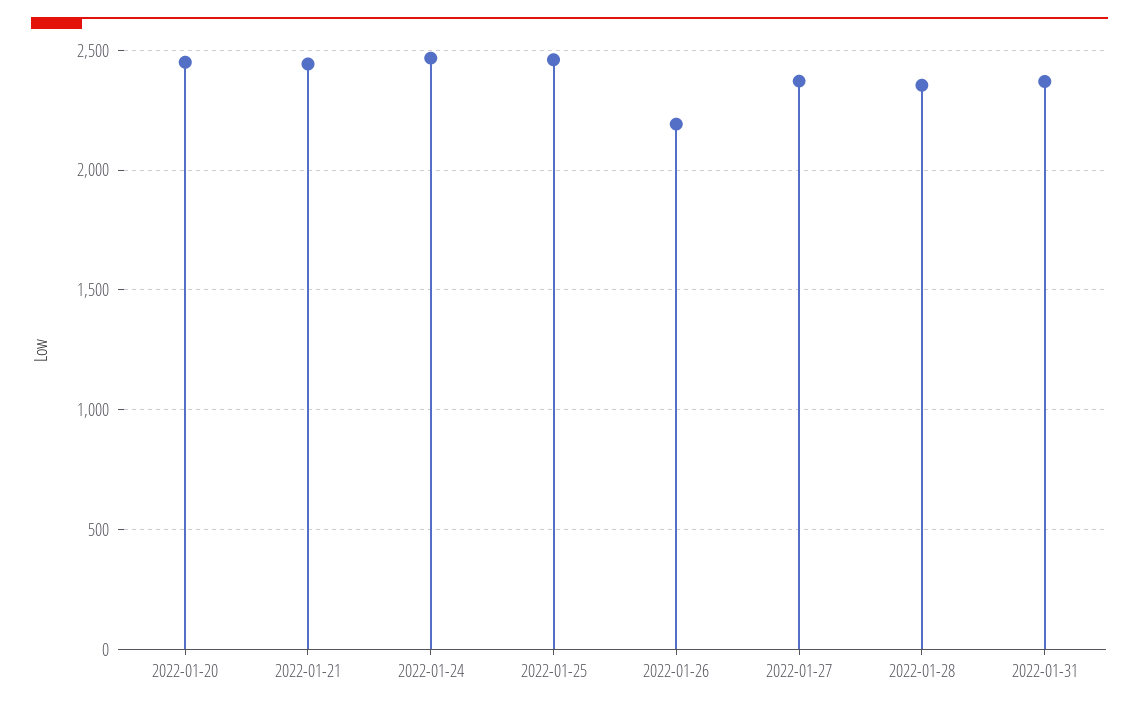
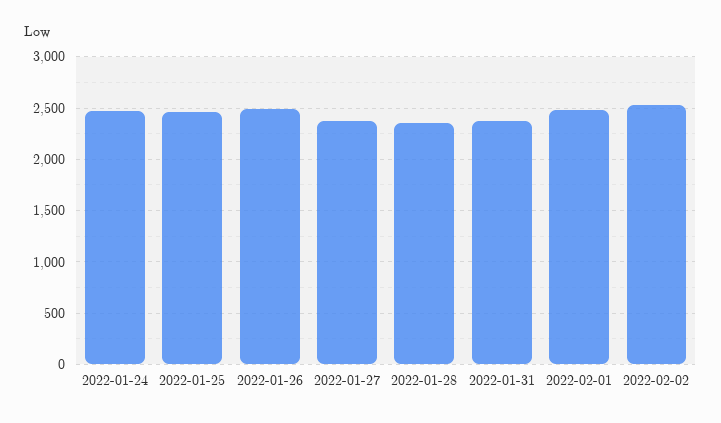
2022-01-20: 2450 -> none
2022-01-21: 2450 -> none
2022-01-26: 2200 -> 2500
2022-02-01: none -> 2500
2022-02-02: none -> 2500

